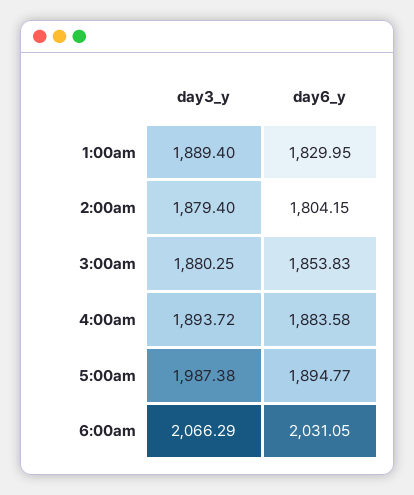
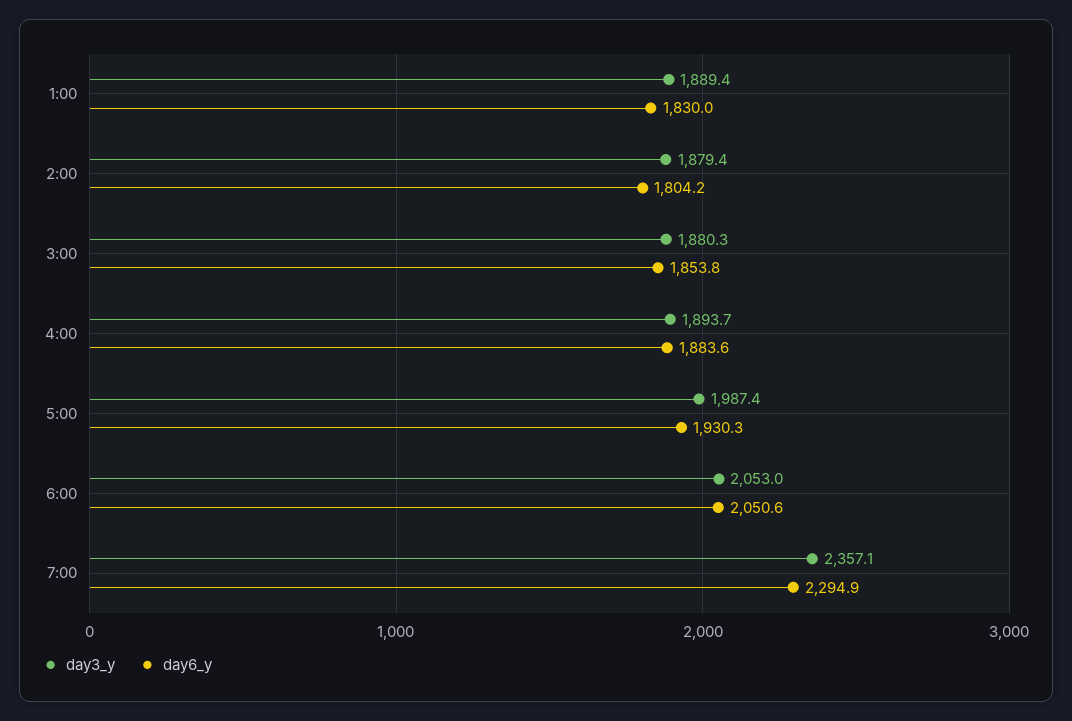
day6_y, 5:00am: 1894.77 -> 1930.3
day3_y, 6:00am: 2066.29 -> 2053
day6_y, 6:00am: 2031.05 -> 2050.6
day3_y, 7:00: none -> 2357.1
day6_y, 7:00: none -> 2294.9

